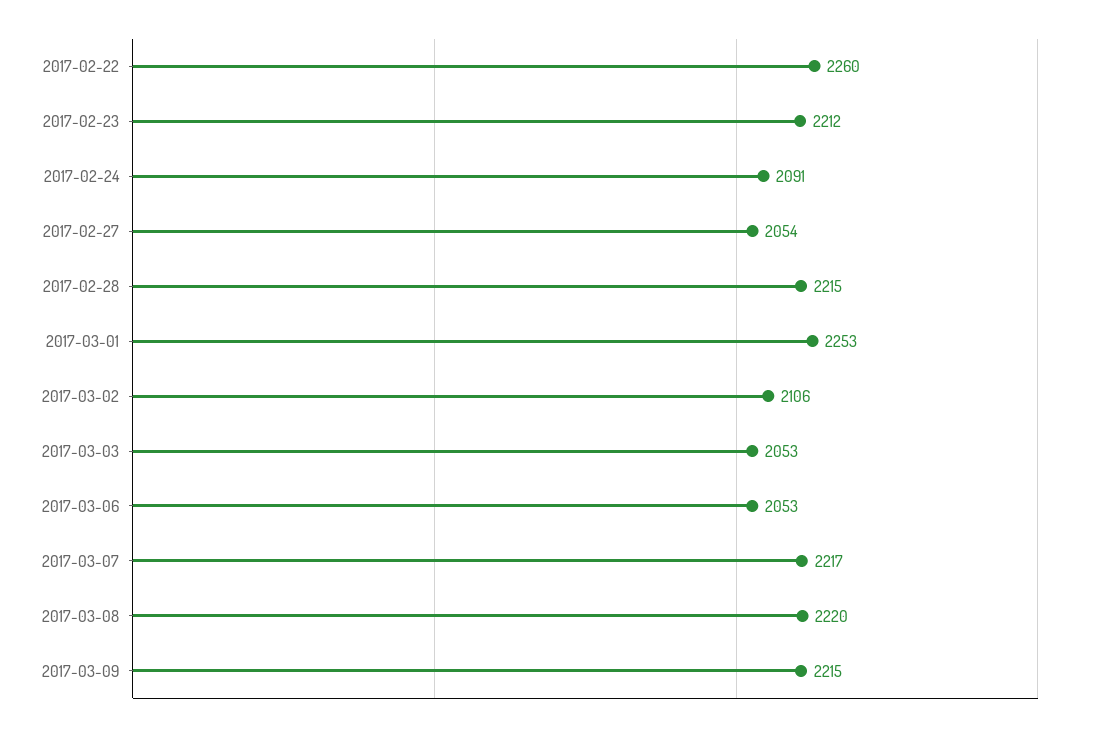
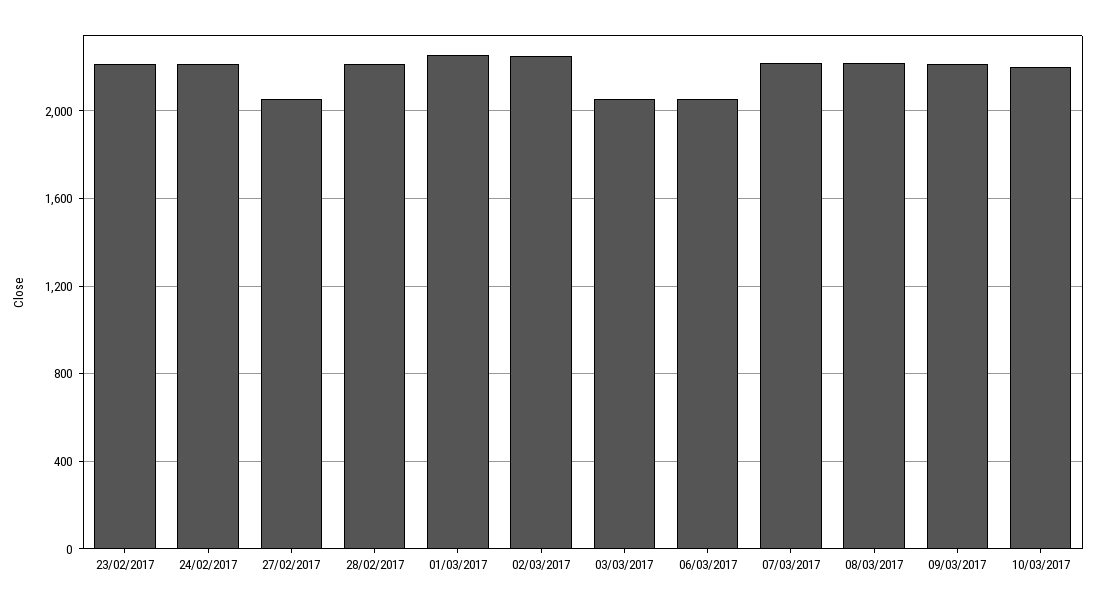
2017-02-22: 2260 -> none
2017-02-24: 2091 -> 2200
2017-03-02: 2106 -> 2250
10/03/2017: none -> 2200

